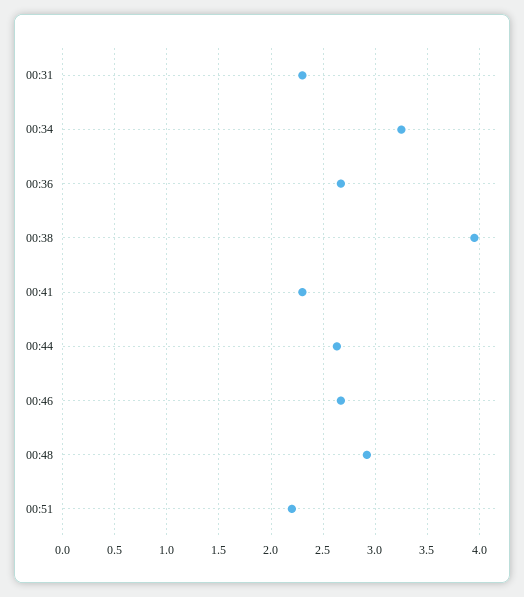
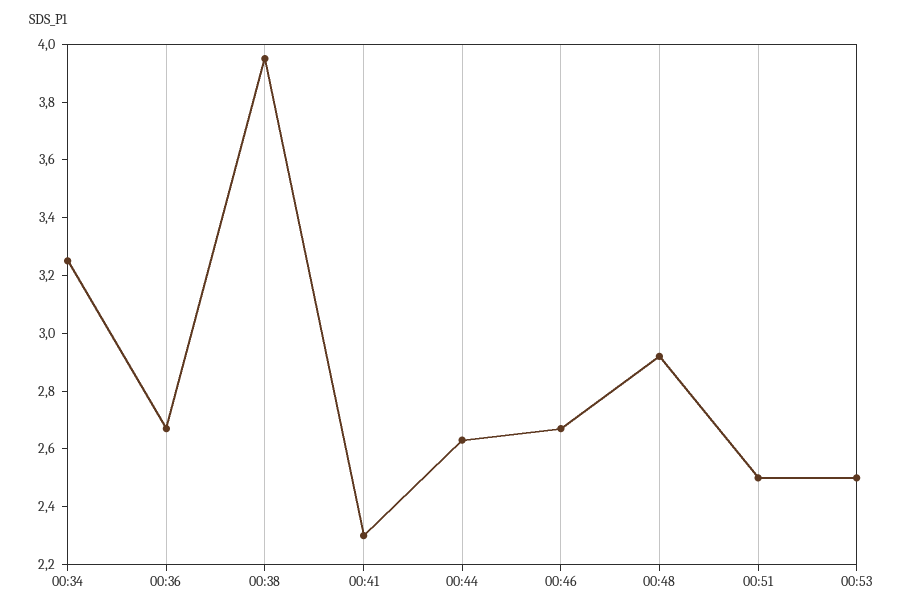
00:31: 2.3 -> none
00:51: 2.2 -> 2.5
00:53: none -> 2.5

